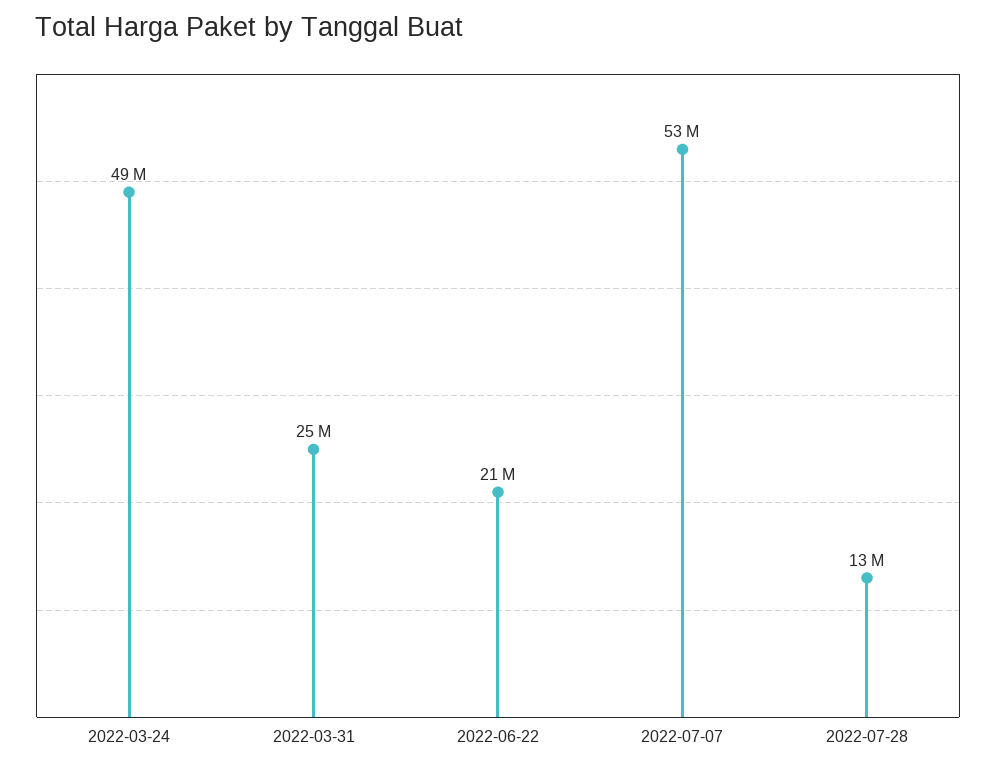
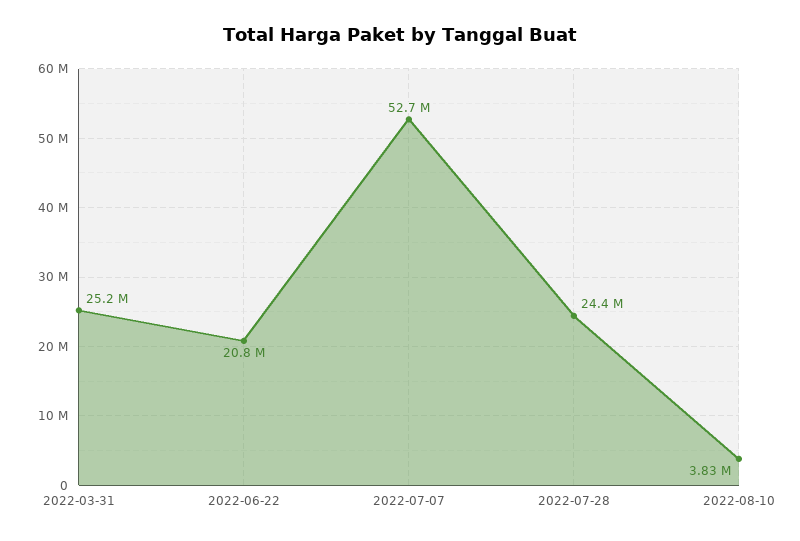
2022-03-24: 49000000 -> none
2022-07-28: 13000000 -> 24400000
2022-08-10: none -> 3830000

